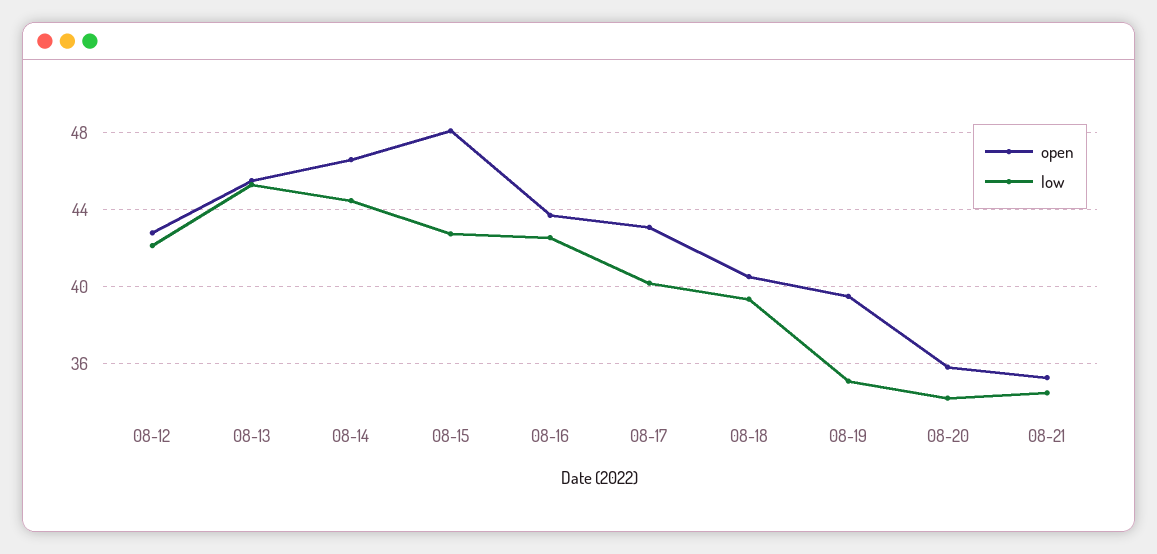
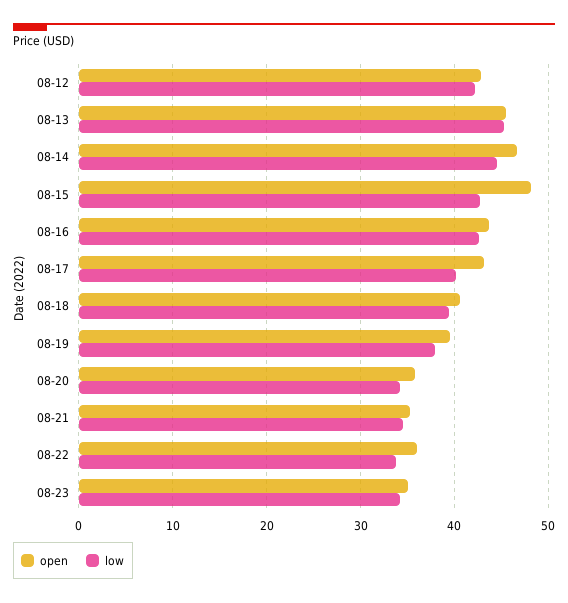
low, 08-19: 35 -> 38
open, 08-22: none -> 36
low, 08-22: none -> 34
open, 08-23: none -> 35
low, 08-23: none -> 34

